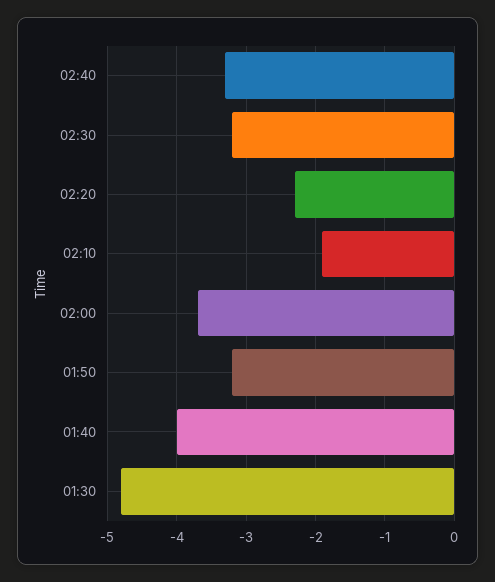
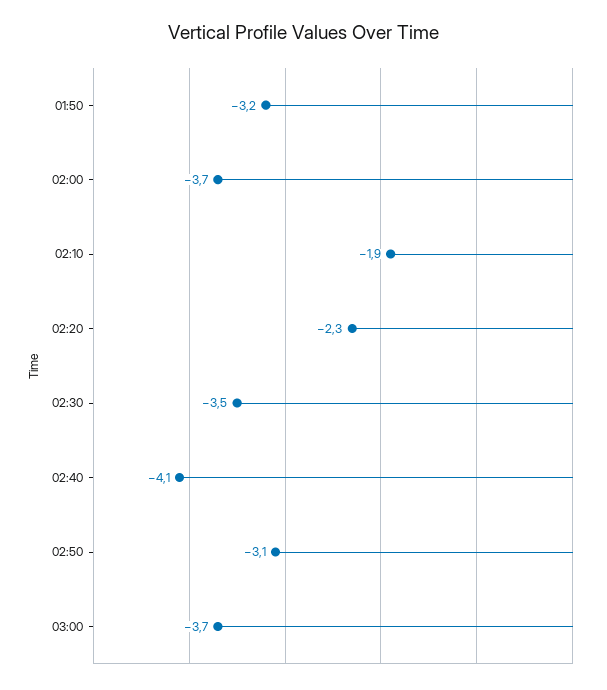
02:40: -3.3 -> -4.1
02:30: -3.2 -> -3.5
01:40: -4 -> none
01:30: -4.8 -> none
02:50: none -> -3.1
03:00: none -> -3.7

